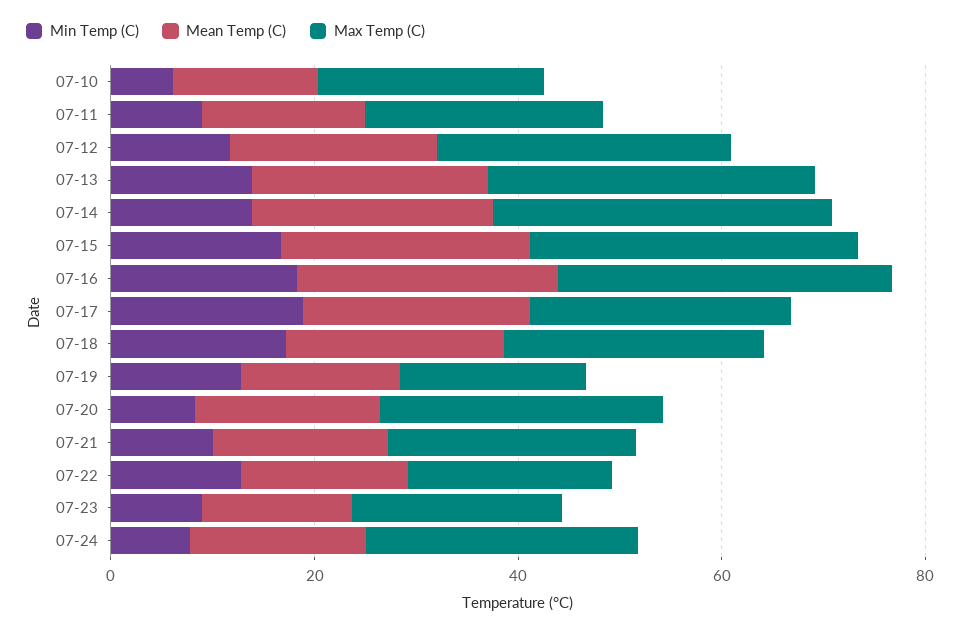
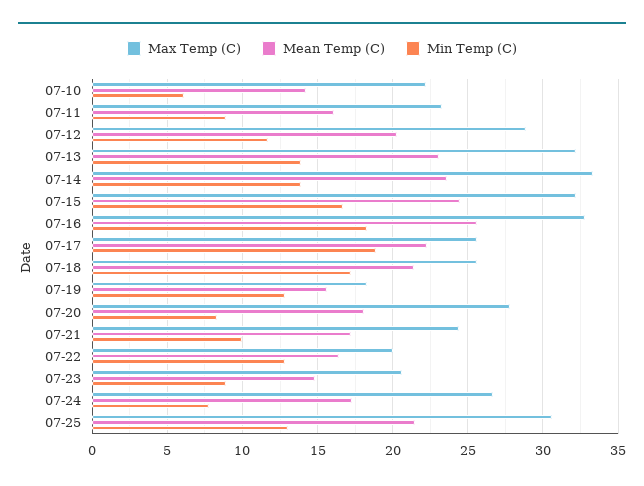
Max Temp (C), 07-25: none -> 30.5
Mean Temp (C), 07-25: none -> 21.5
Min Temp (C), 07-25: none -> 13

